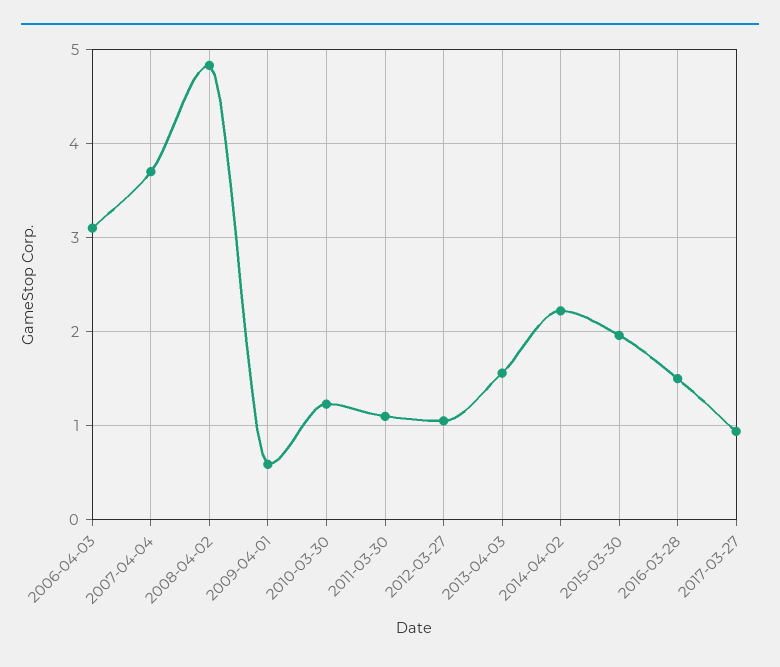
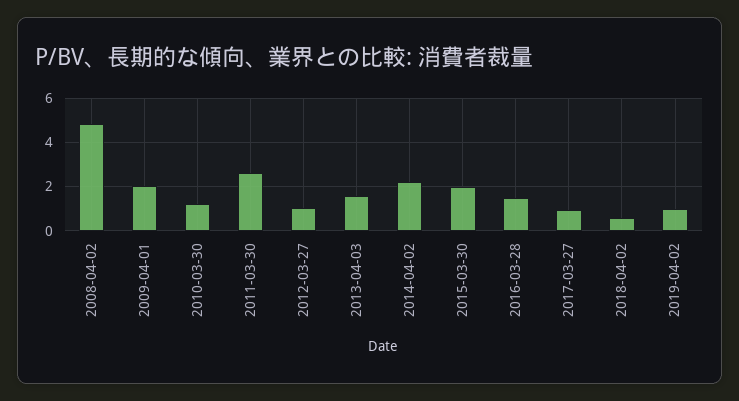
2006-04-03: 3.1 -> none
2007-04-04: 3.7 -> none
2009-04-01: 0.6 -> 2
2011-03-30: 1.1 -> 2.5
2018-04-02: none -> 0.5
2019-04-02: none -> 1

